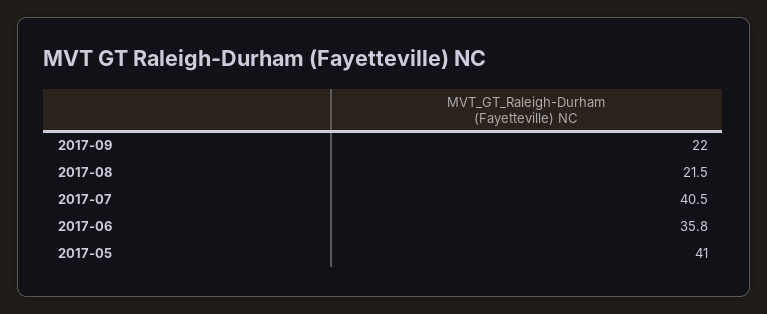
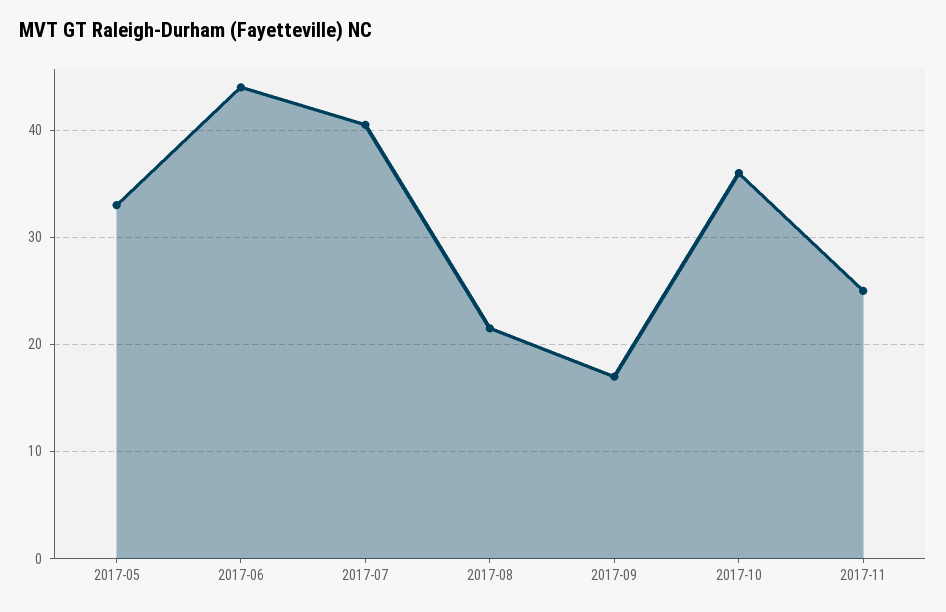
2017-09: 22 -> 17
2017-06: 35.8 -> 44
2017-05: 41 -> 33
2017-10: none -> 36
2017-11: none -> 25

